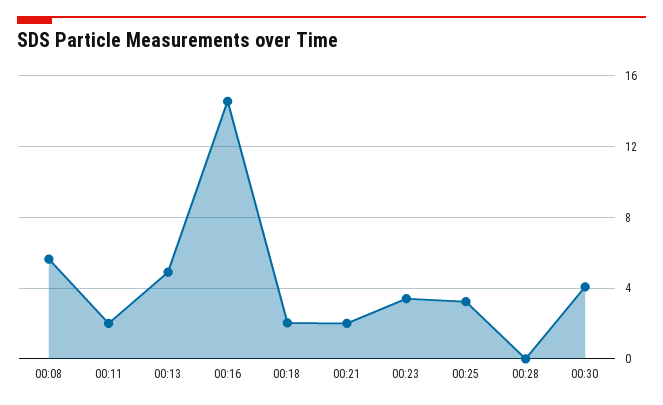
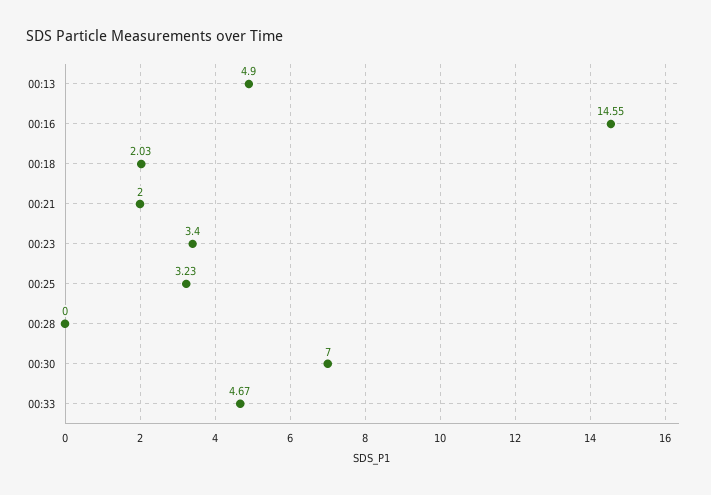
00:08: 5.5 -> none
00:11: 2 -> none
00:30: 4 -> 7
00:33: none -> 4.67

